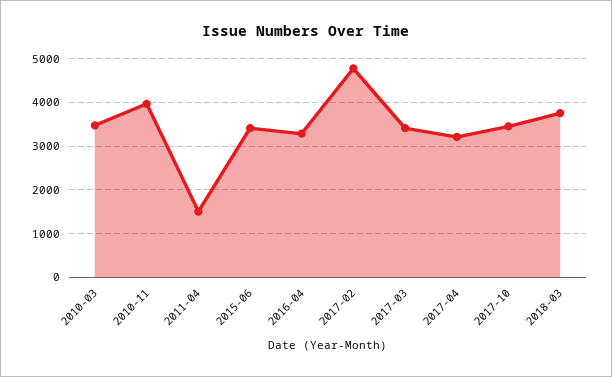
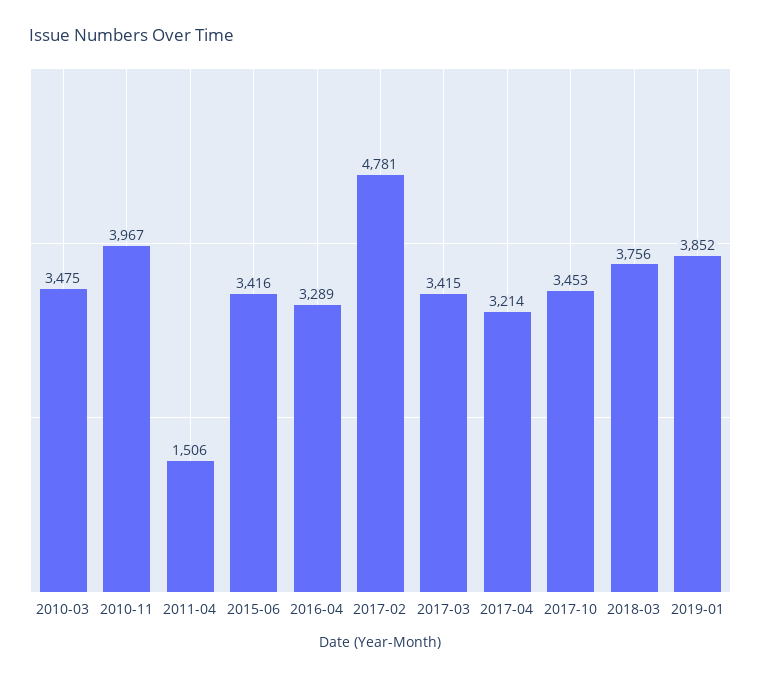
2019-01: none -> 3852

